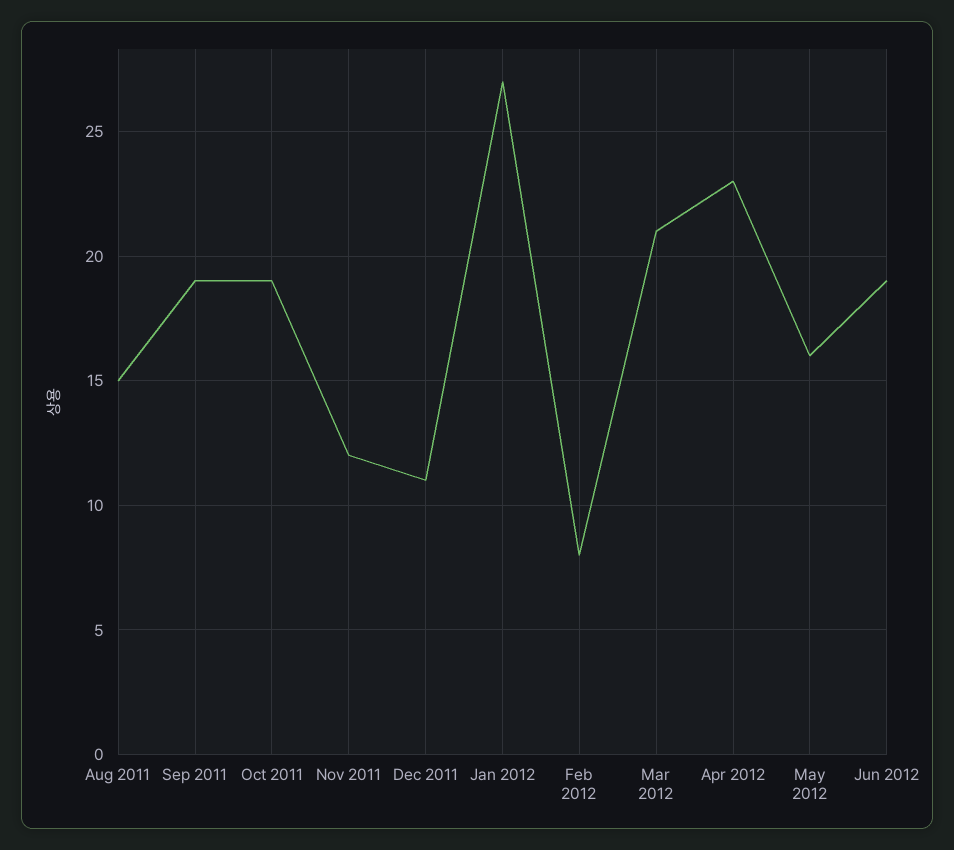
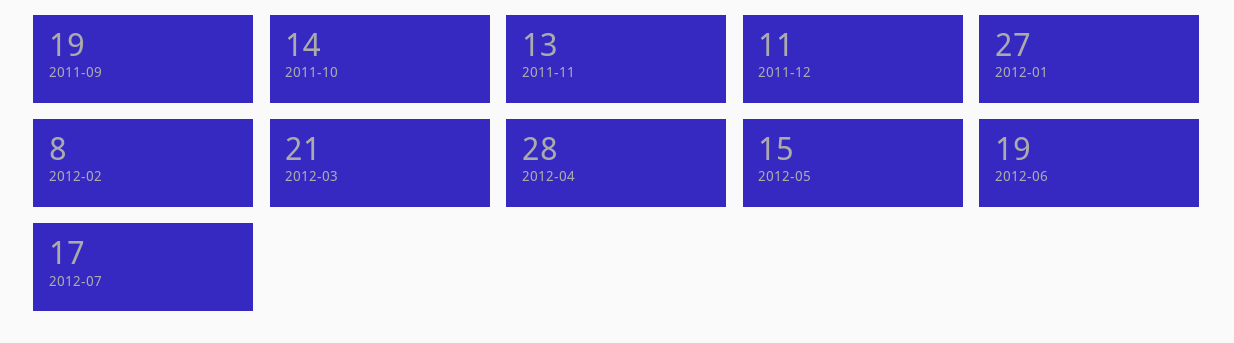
Aug 2011: 15 -> none
Oct 2011: 19 -> 14
Nov 2011: 12 -> 13
Apr 2012: 23 -> 28
May 2012: 16 -> 15
2012-07: none -> 17

